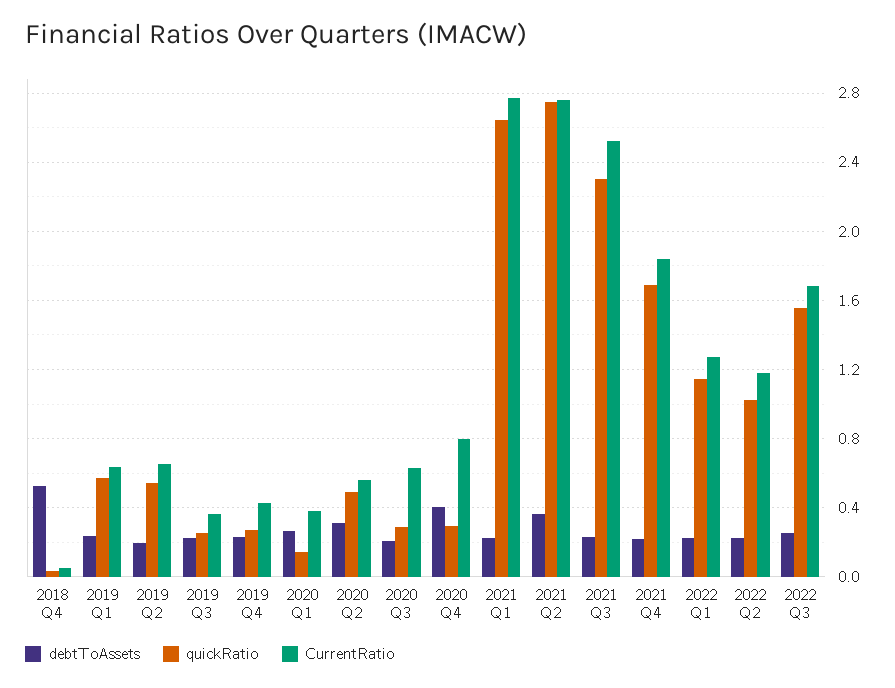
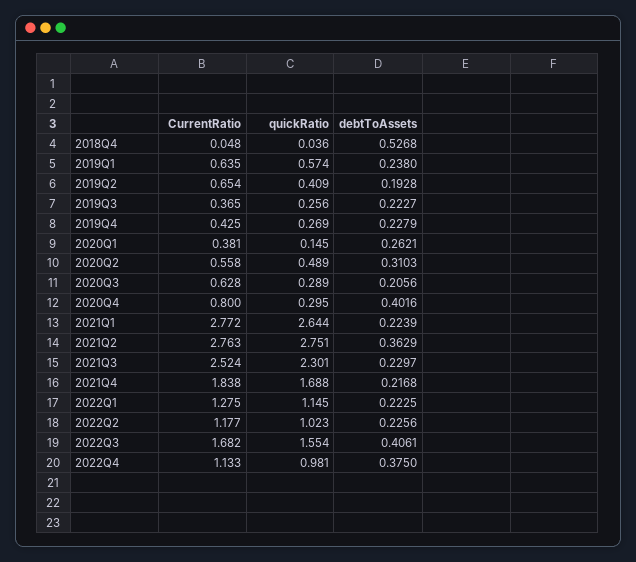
quickRatio, 2019 Q2: 0.55 -> 0.409
debtToAssets, 2022 Q3: 0.25 -> 0.4061
CurrentRatio, 2022Q4: none -> 1.133
quickRatio, 2022Q4: none -> 0.981
debtToAssets, 2022Q4: none -> 0.375

